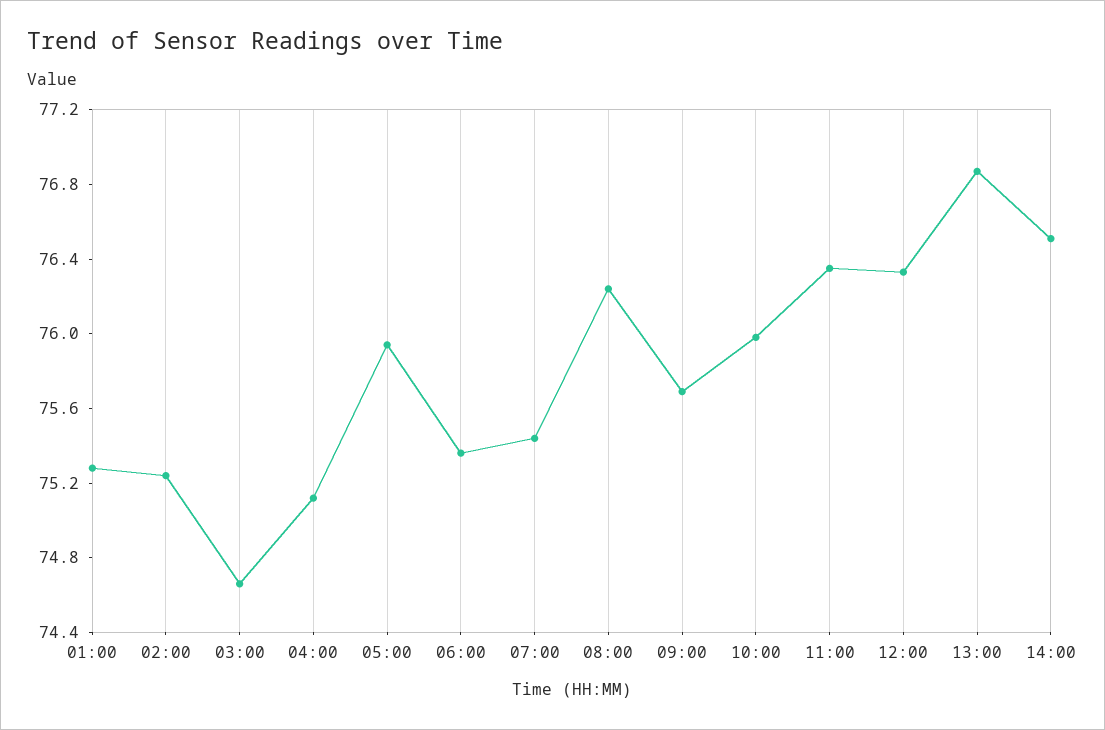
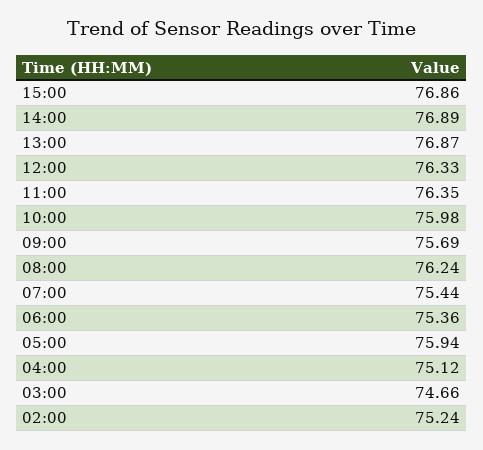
01:00: 75.3 -> none
14:00: 76.5 -> 76.89
15:00: none -> 76.86

